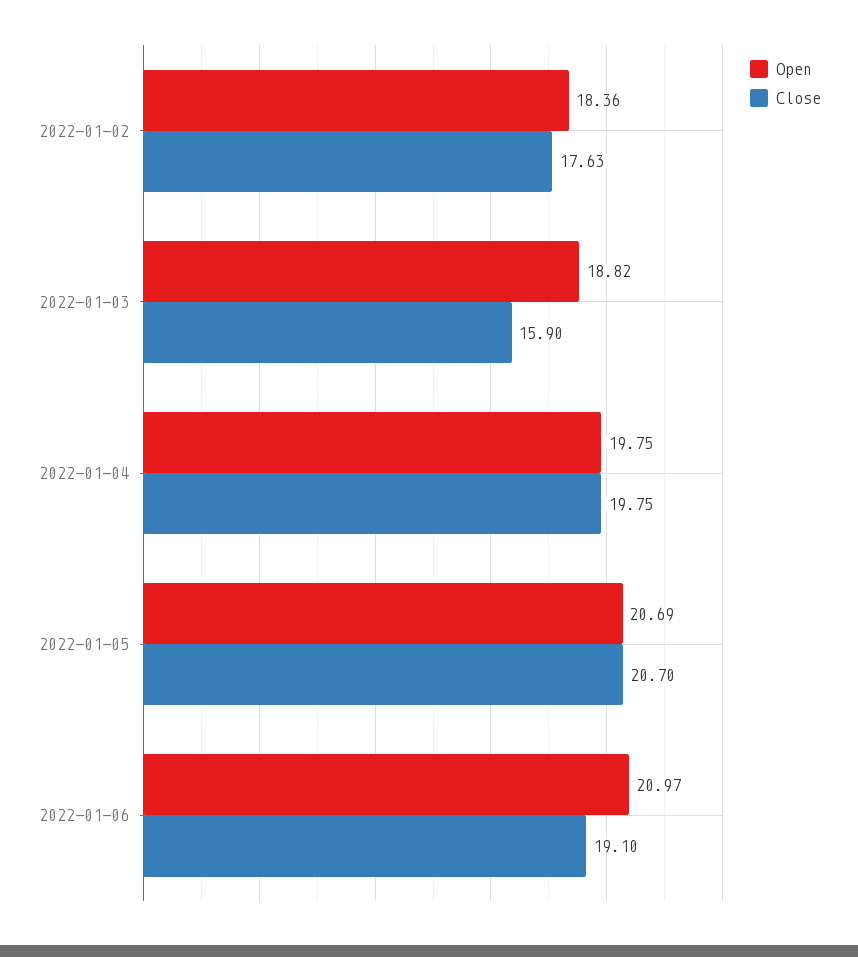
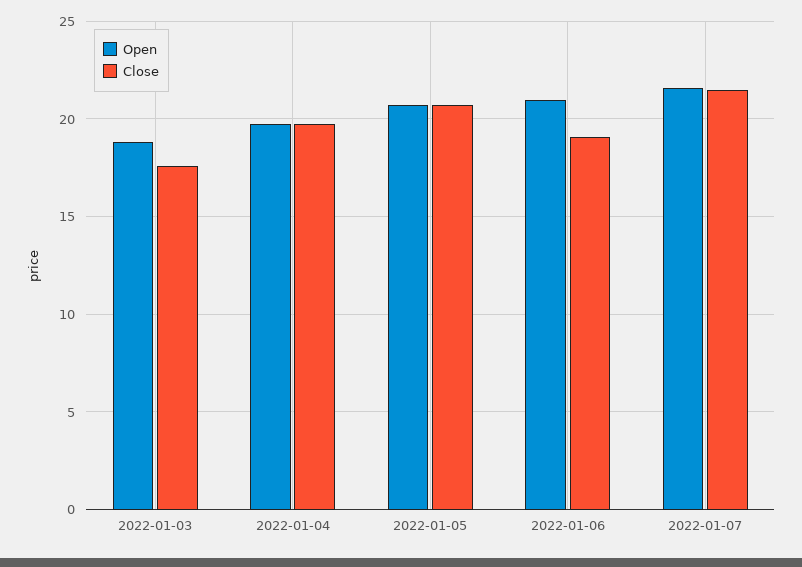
Open, 2022-01-02: 18.36 -> none
Close, 2022-01-02: 17.63 -> none
Close, 2022-01-03: 15.9 -> 17.5
Open, 2022-01-07: none -> 21.5
Close, 2022-01-07: none -> 21.5

